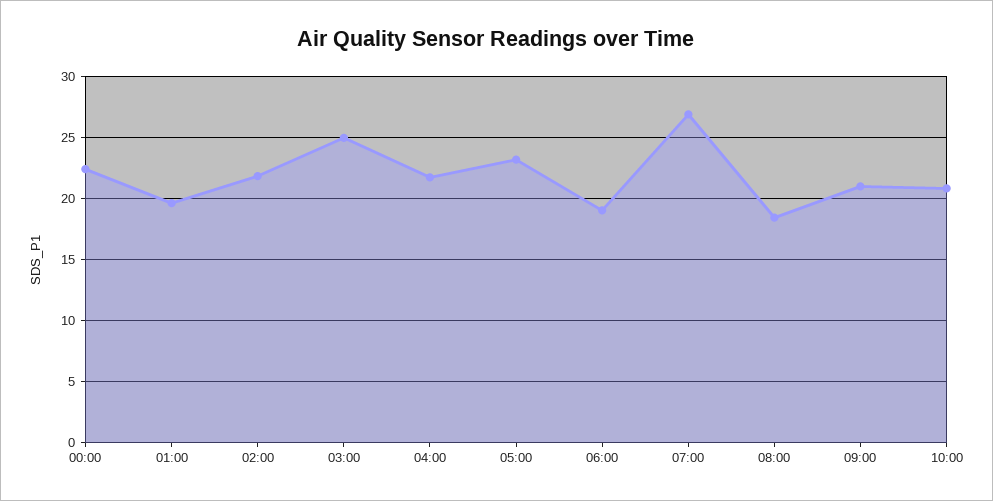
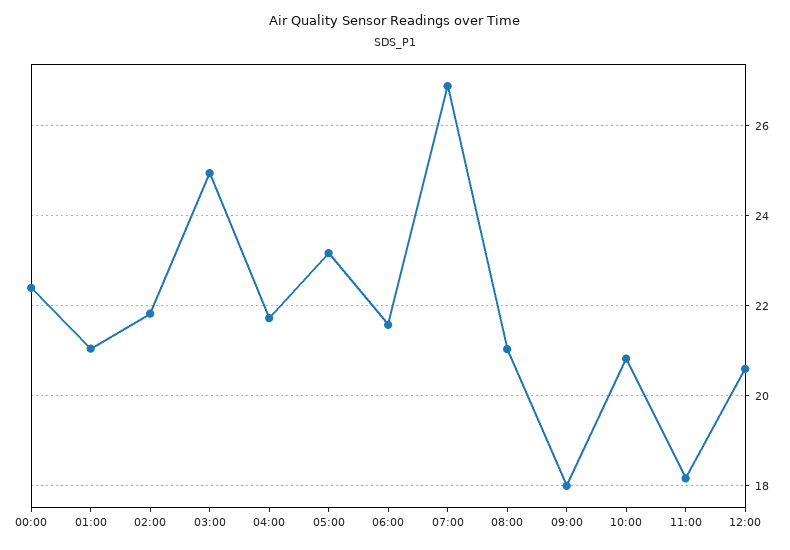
01:00: 19.5 -> 21
06:00: 19 -> 21.6
08:00: 18.5 -> 21
09:00: 21 -> 18
11:00: none -> 18.2
12:00: none -> 20.6

